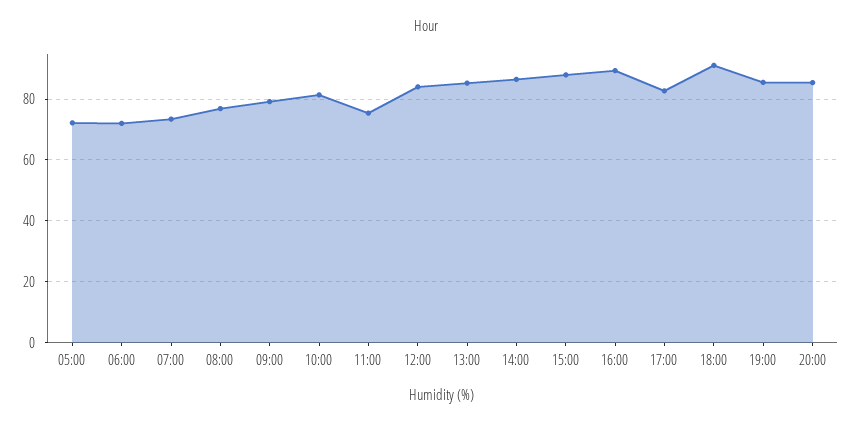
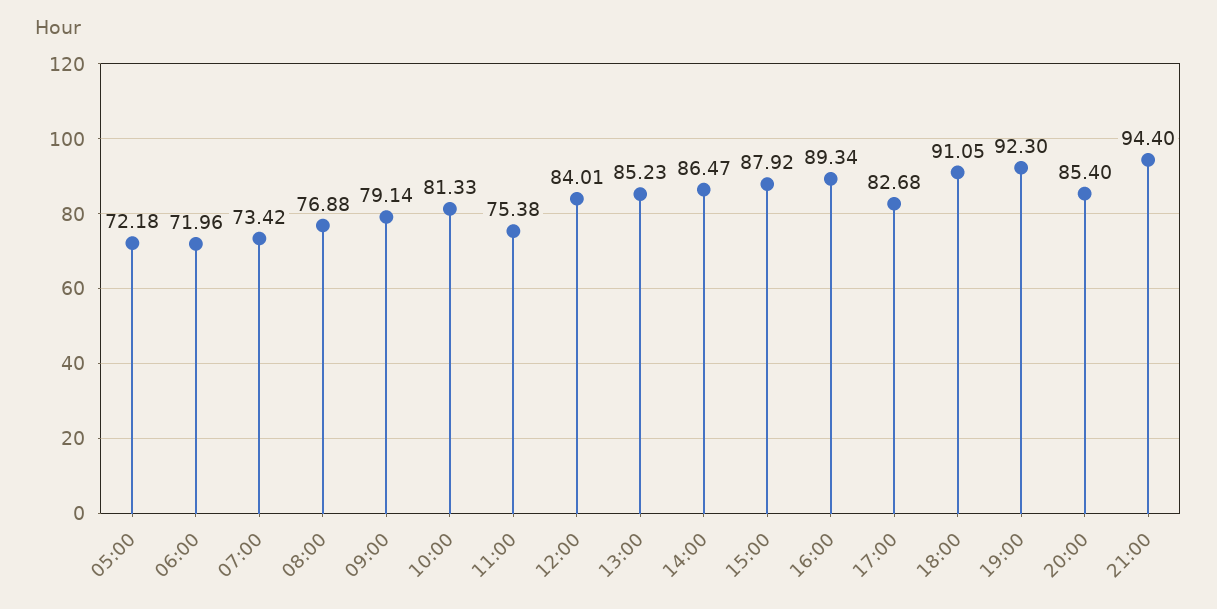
19:00: 86 -> 92.3
21:00: none -> 94.4

